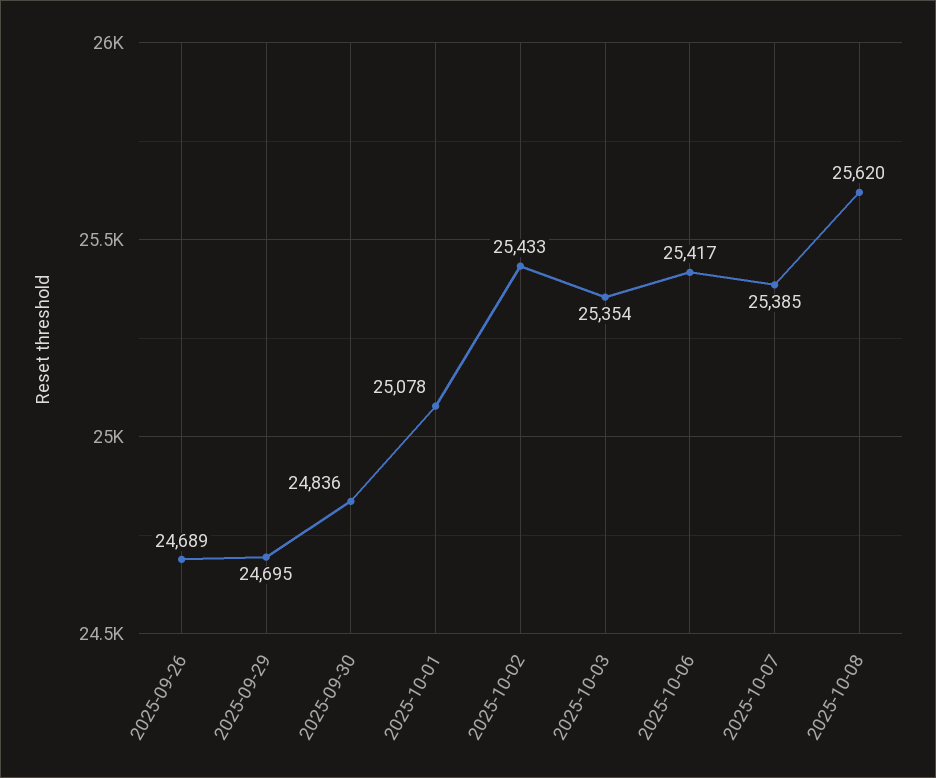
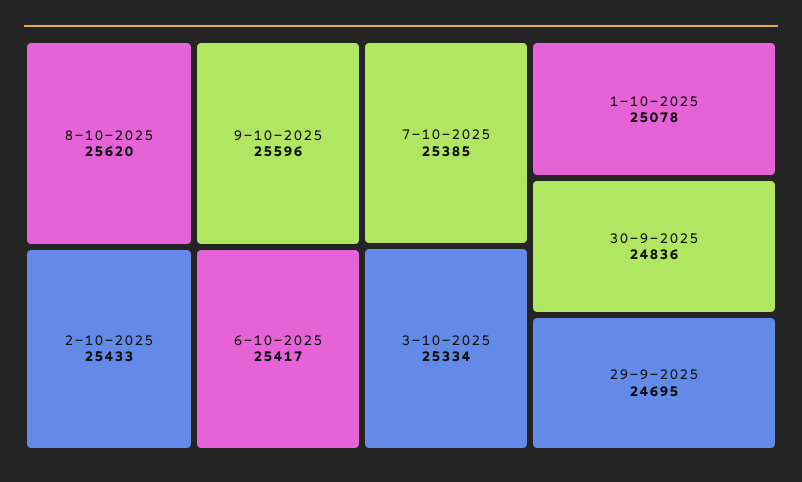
2025-09-26: 24689 -> none
2025-10-03: 25354 -> 25334
9-10-2025: none -> 25596

